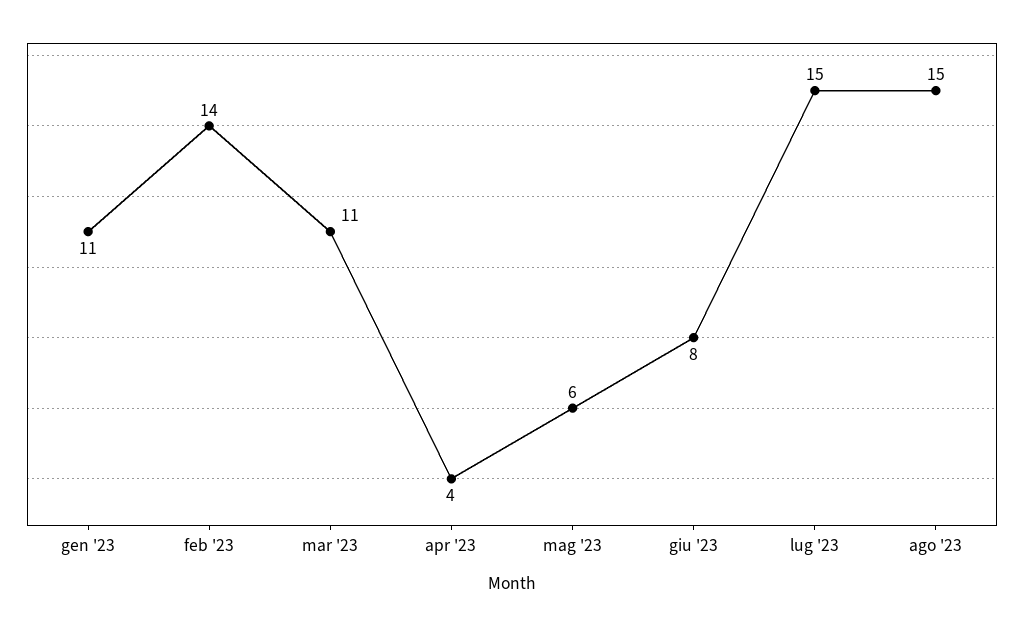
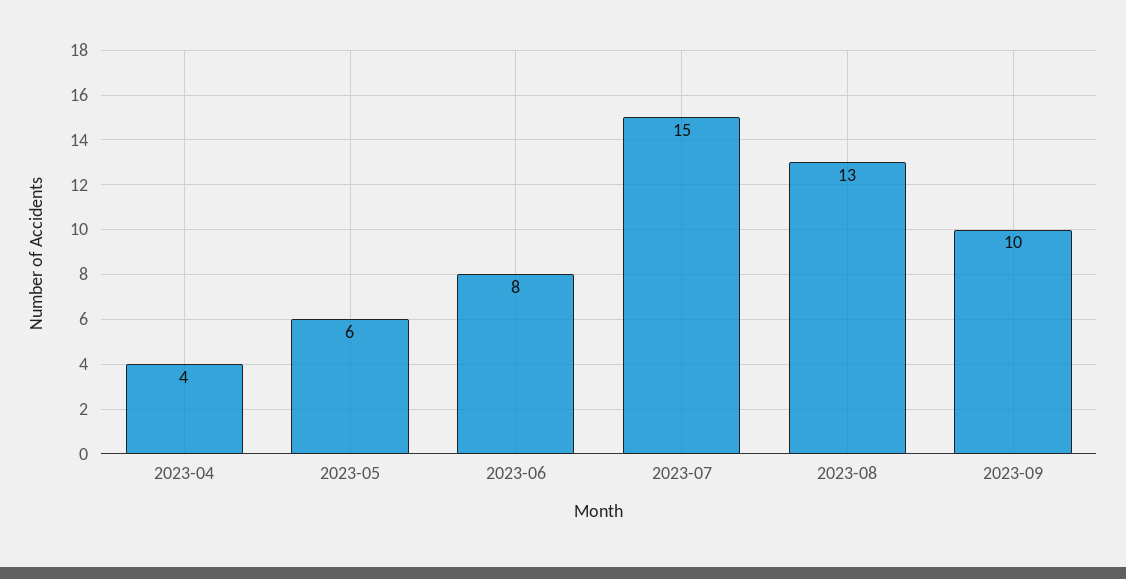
gen '23: 11 -> none
feb '23: 14 -> none
mar '23: 11 -> none
ago '23: 15 -> 13
2023-09: none -> 10

